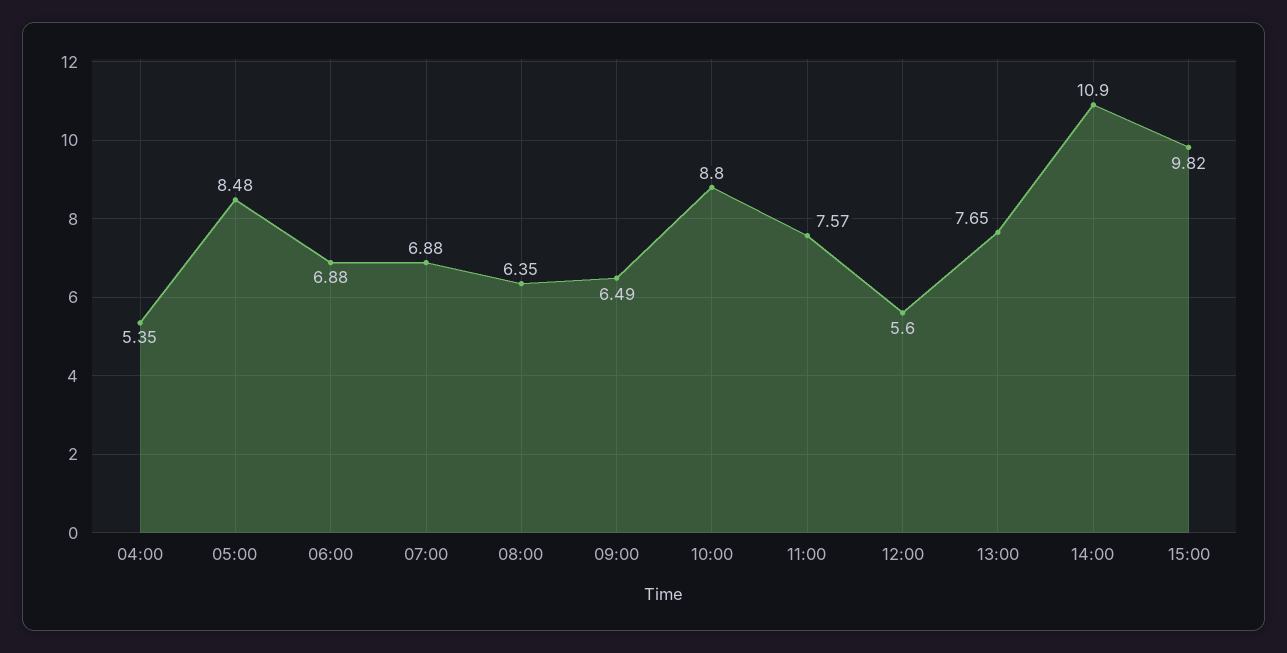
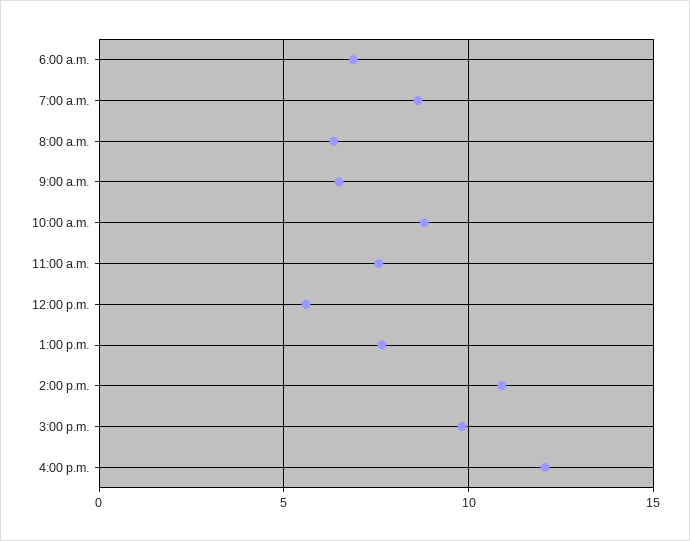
04:00: 5.35 -> none
05:00: 8.48 -> none
07:00: 6.88 -> 8.5
4:00 p.m.: none -> 12

